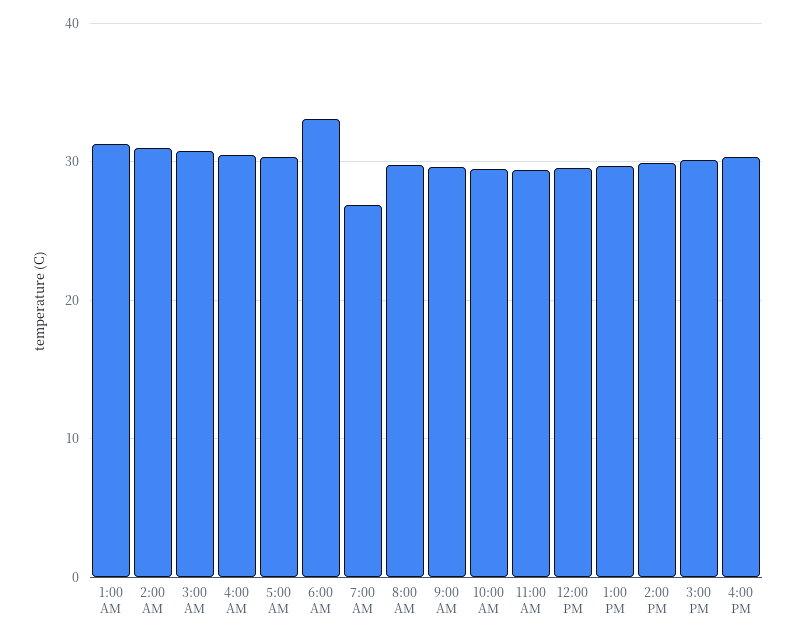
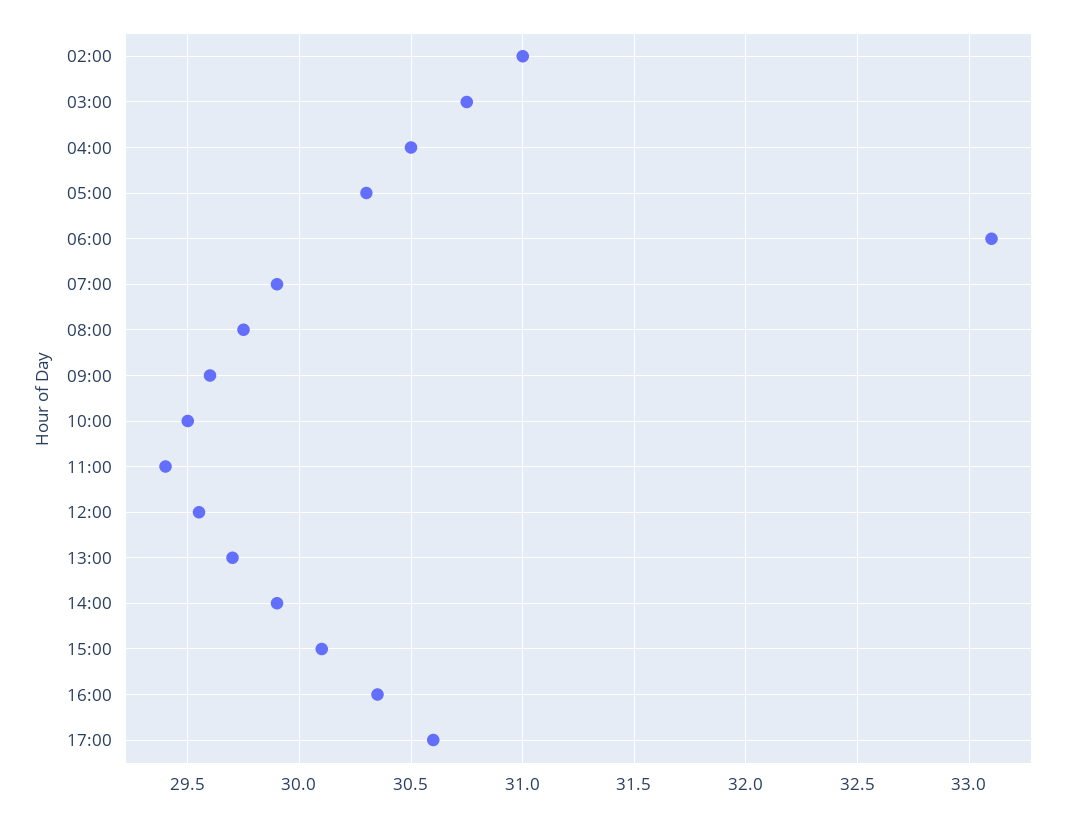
1:00 AM: 31 -> none
7:00 AM: 27 -> 29.9
17:00: none -> 30.6

